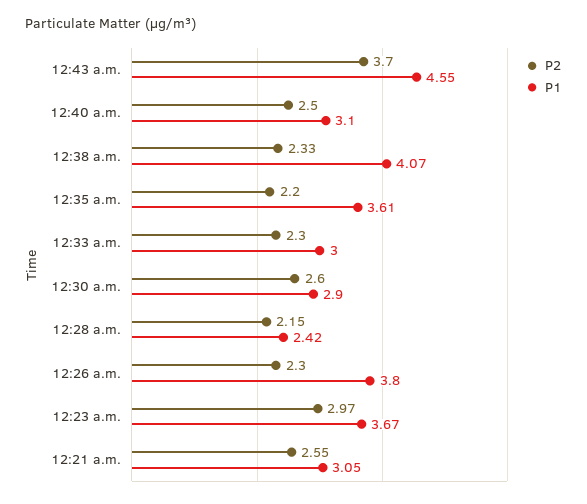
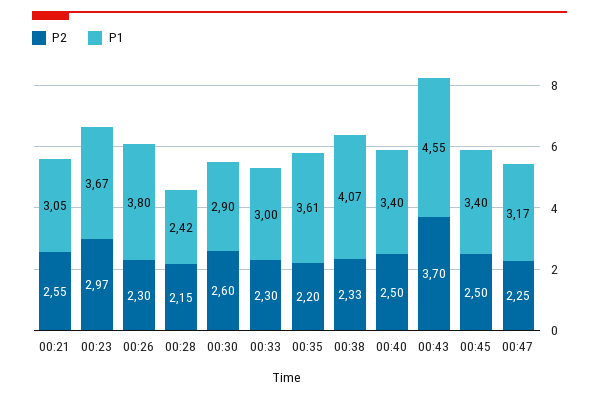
P1, 12:40 a.m.: 3.1 -> 3.4
P2, 00:45: none -> 2.5
P1, 00:45: none -> 3.4
P2, 00:47: none -> 2.25
P1, 00:47: none -> 3.17

